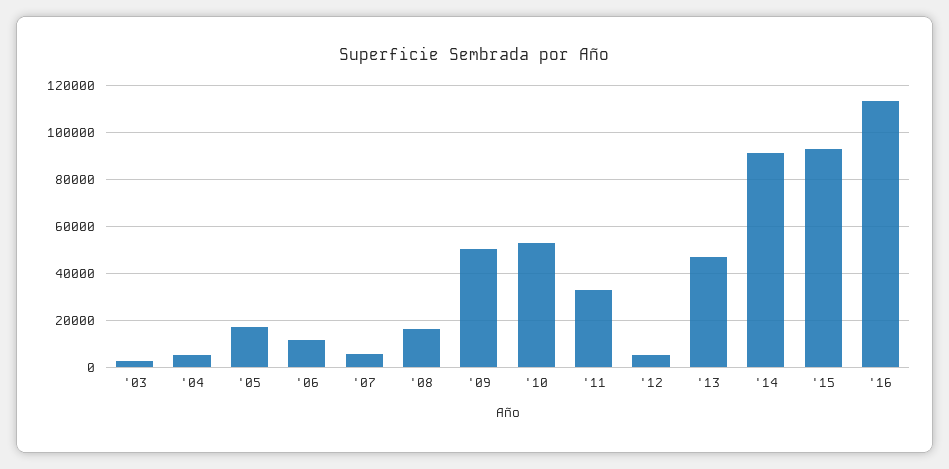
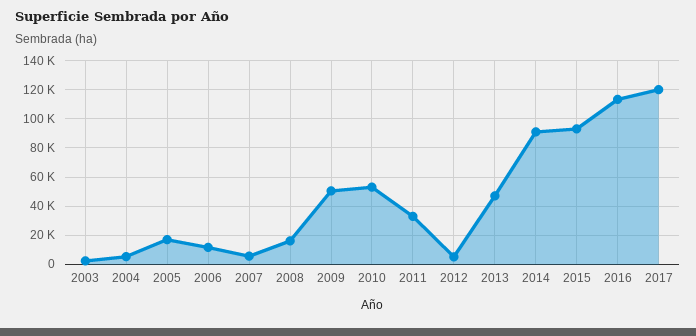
2017: none -> 120000

